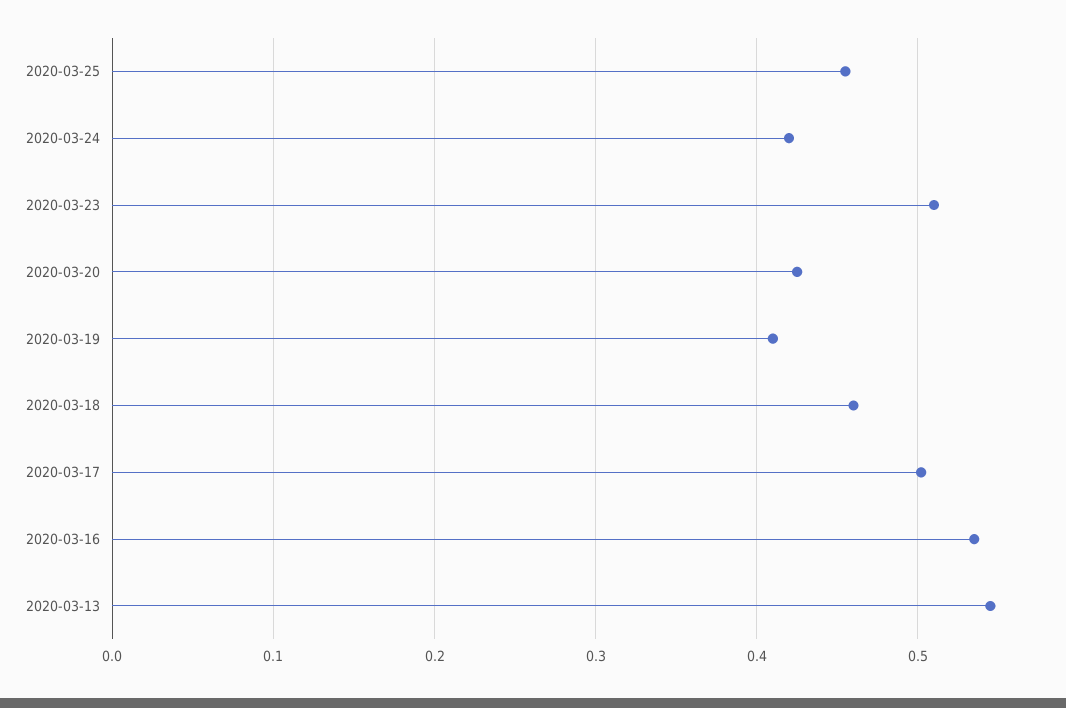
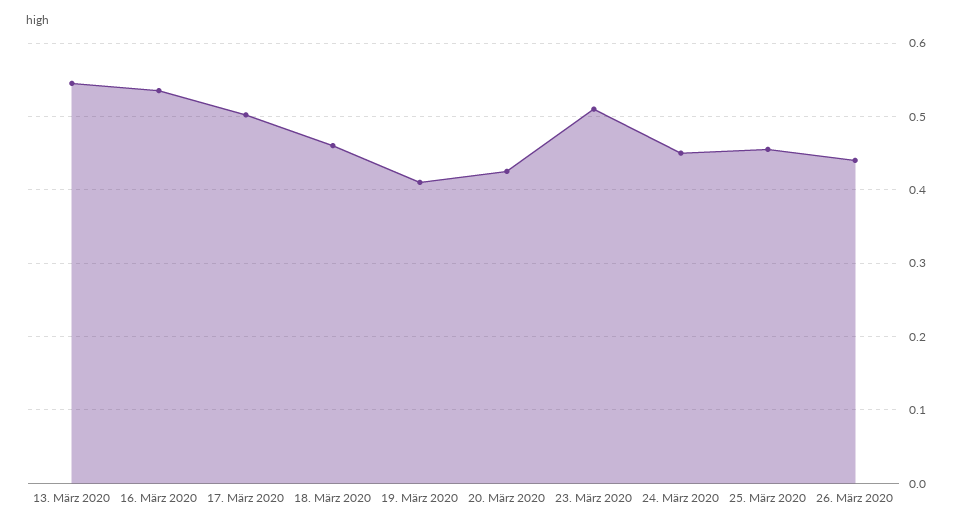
2020-03-24: 0.42 -> 0.45
26. März 2020: none -> 0.44

